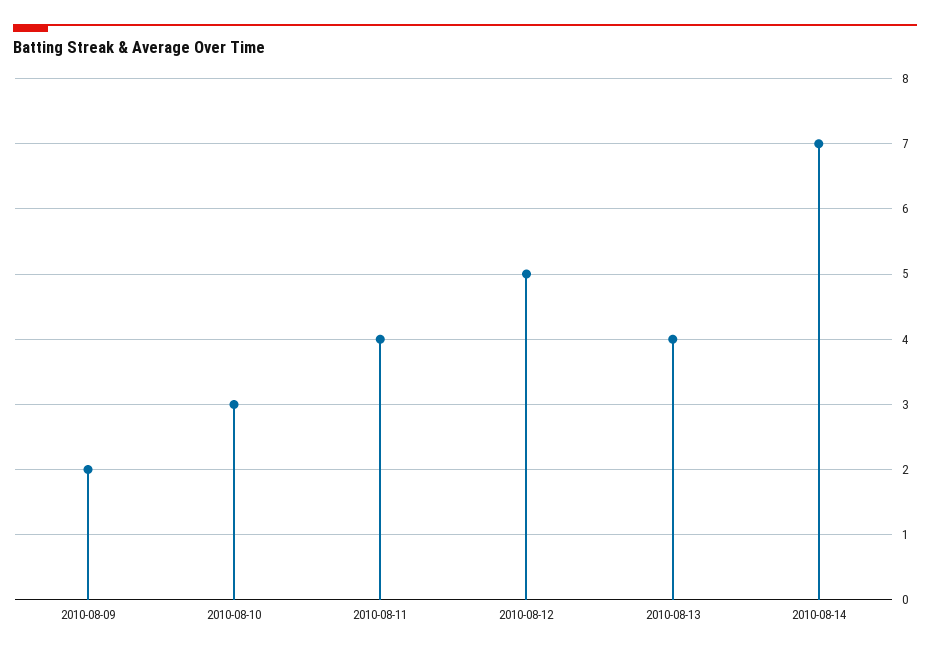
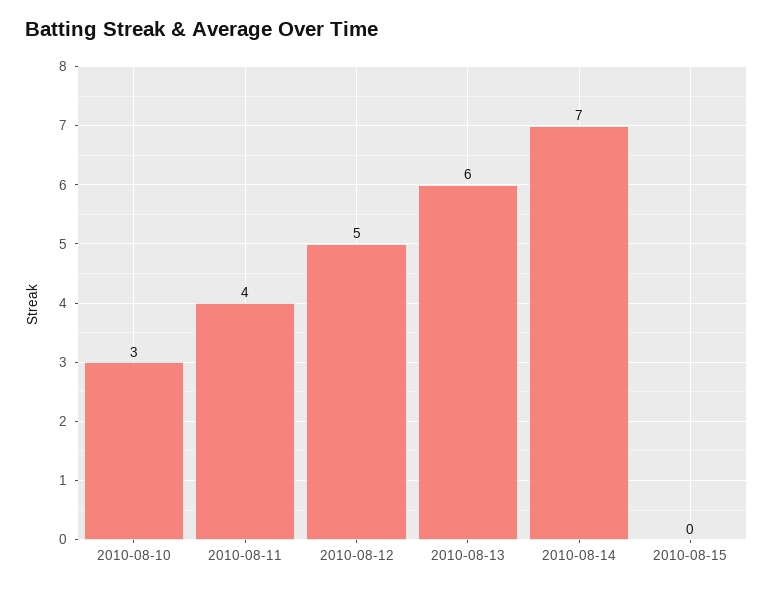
2010-08-09: 2 -> none
2010-08-13: 4 -> 6
2010-08-15: none -> 0

